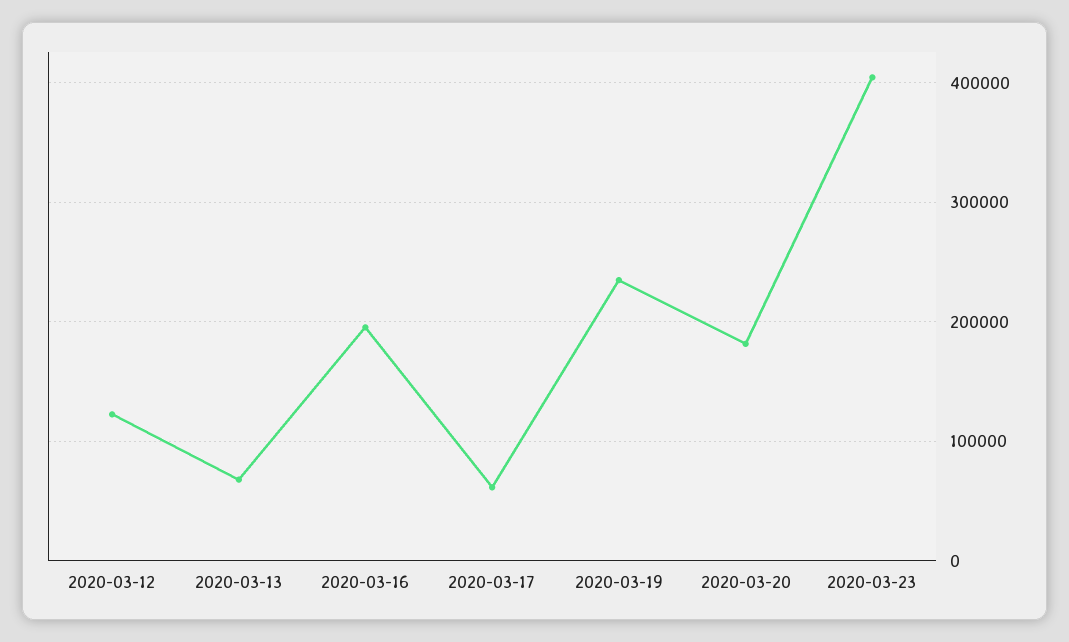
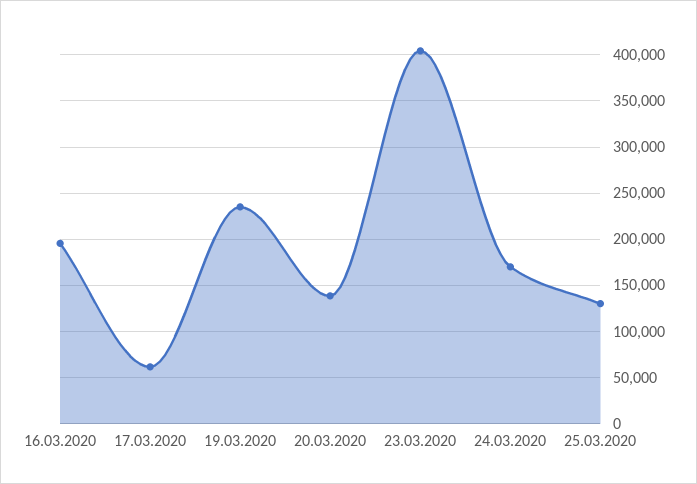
2020-03-12: 120000 -> none
2020-03-13: 70000 -> none
2020-03-20: 180000 -> 140000
24.03.2020: none -> 170000
25.03.2020: none -> 130000

